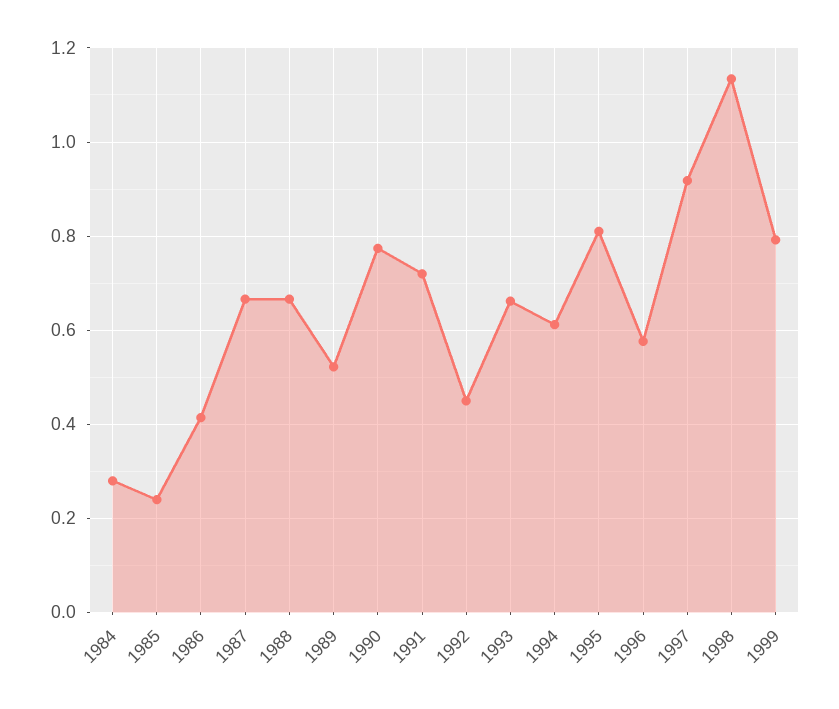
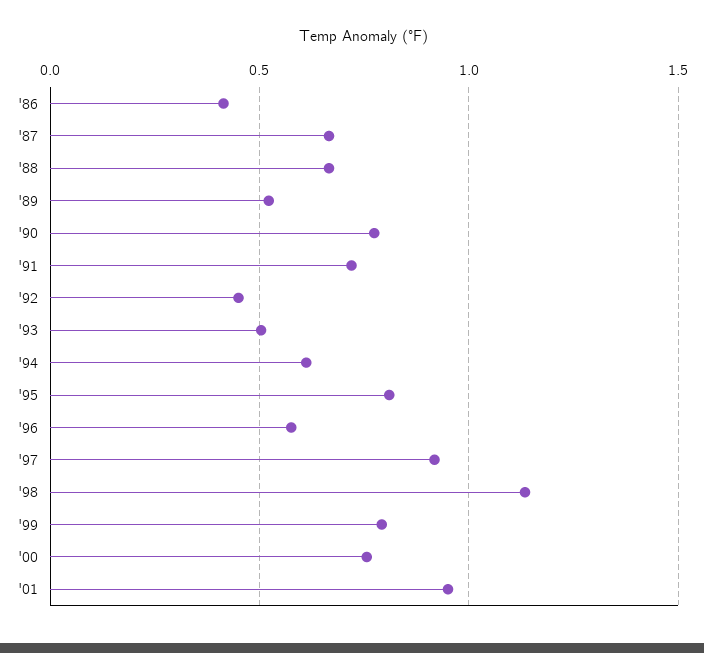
1984: 0.28 -> none
1985: 0.24 -> none
1993: 0.66 -> 0.5
'00: none -> 0.75
'01: none -> 0.95

